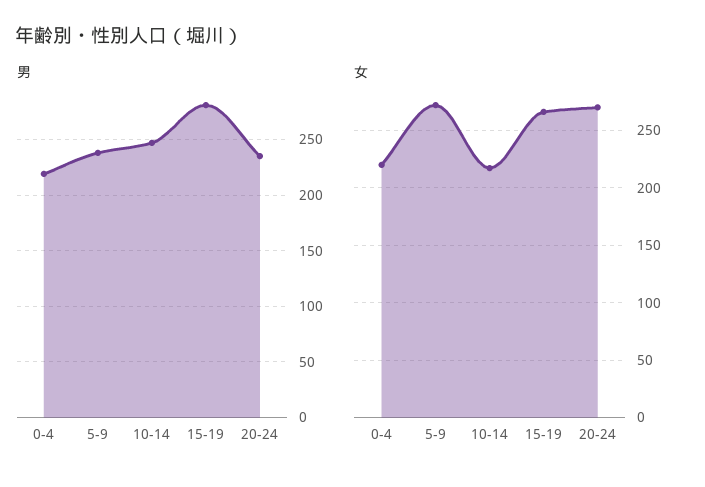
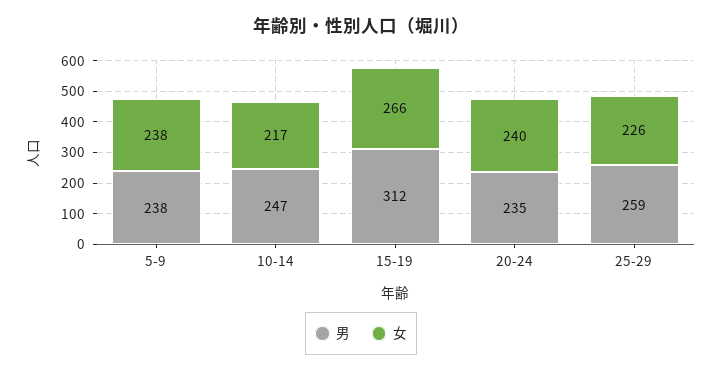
男, 0-4: 220 -> none
男, 15-19: 280 -> 312
女, 0-4: 220 -> none
女, 5-9: 270 -> 238
女, 20-24: 270 -> 240
男, 25-29: none -> 259
女, 25-29: none -> 226

